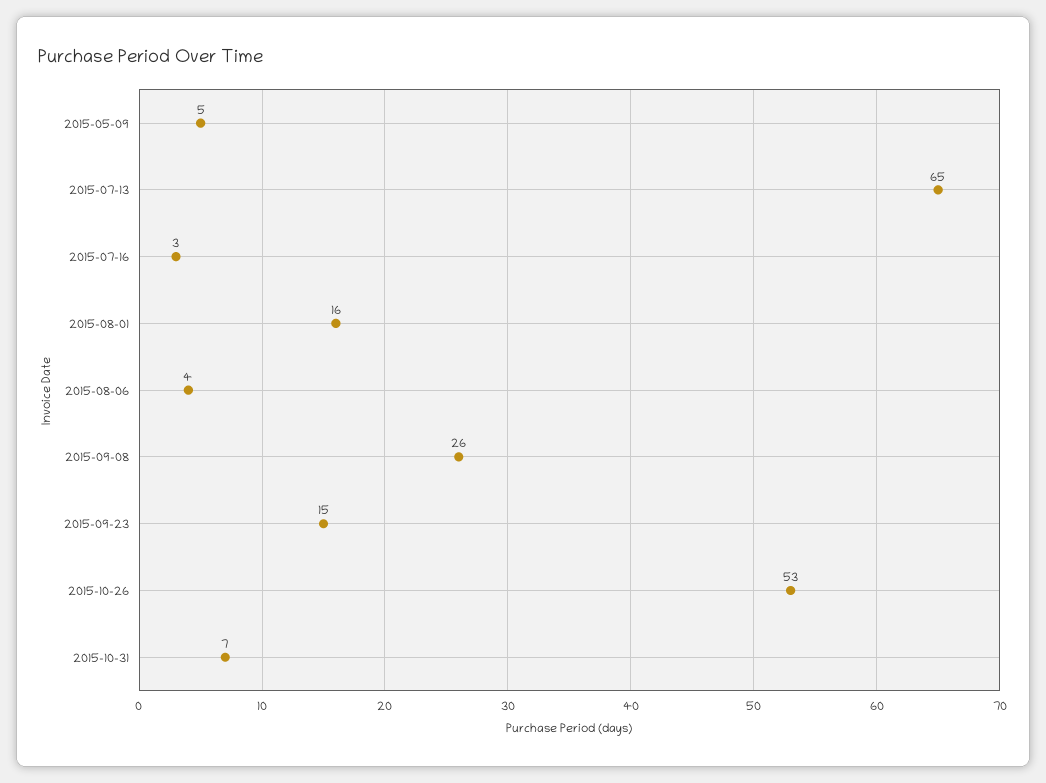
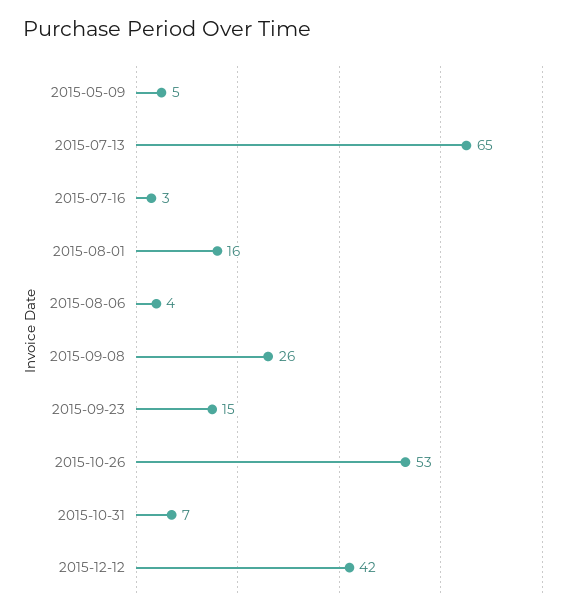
2015-12-12: none -> 42

